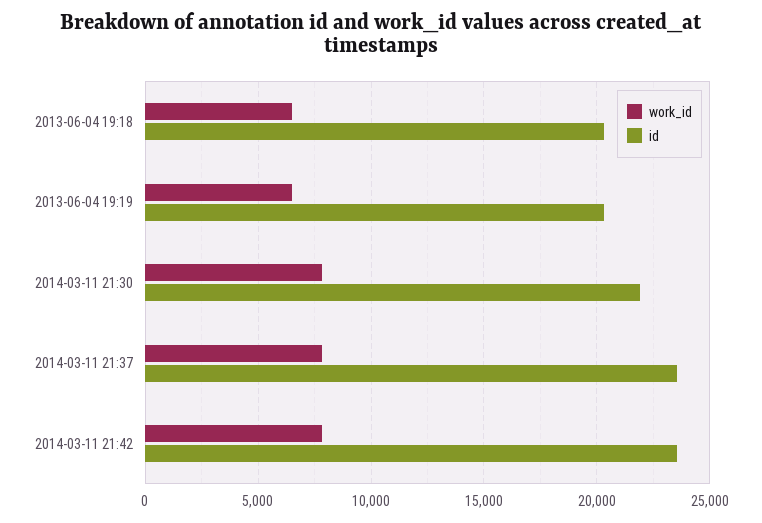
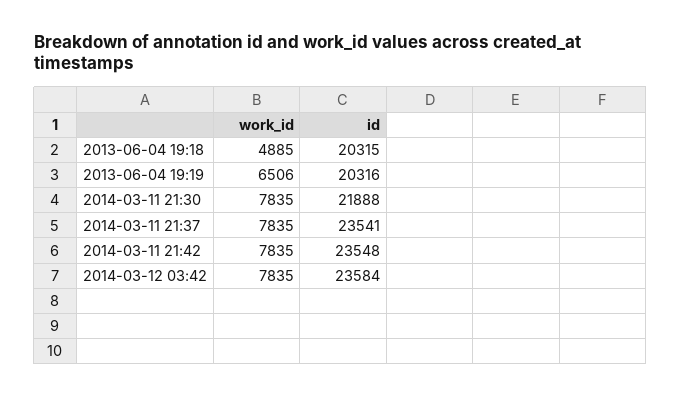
work_id, 2013-06-04 19:18: 6500 -> 4885
work_id, 2014-03-12 03:42: none -> 7835
id, 2014-03-12 03:42: none -> 23584

